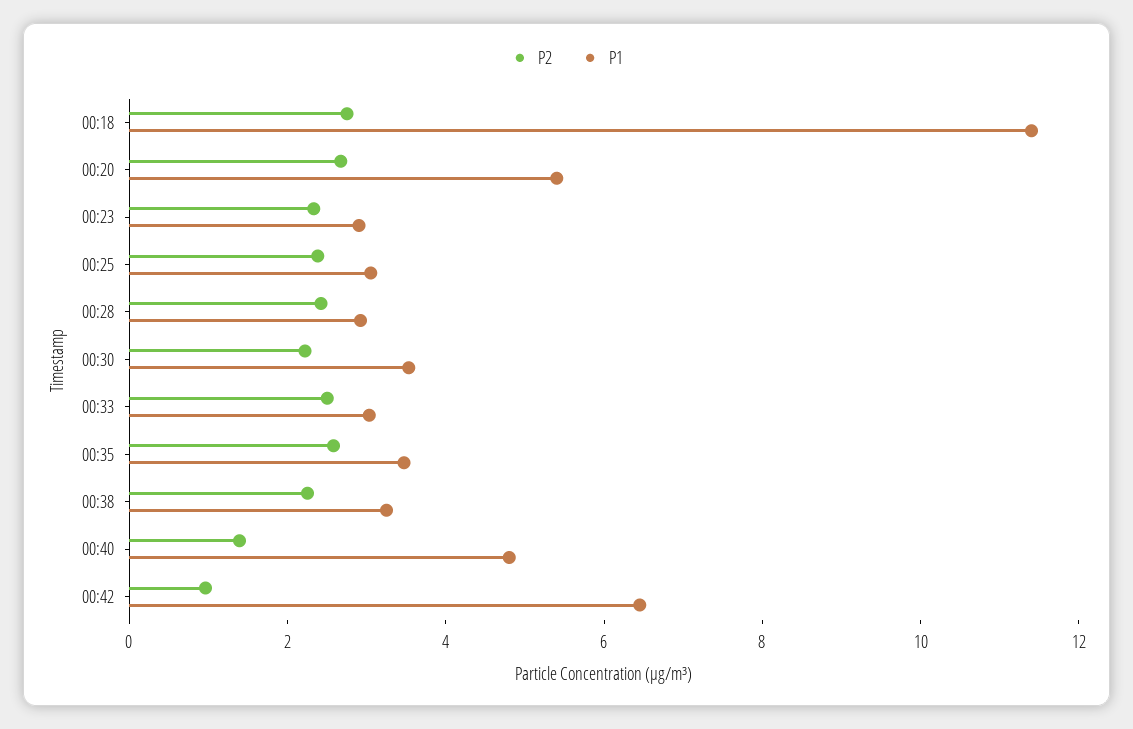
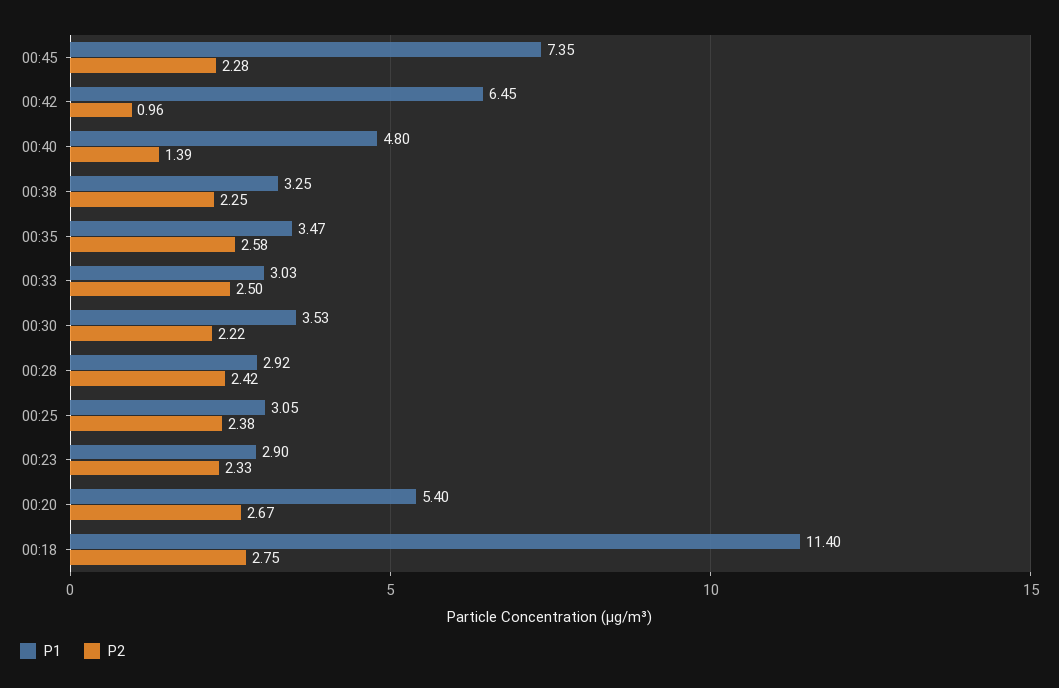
P1, 00:45: none -> 7.35
P2, 00:45: none -> 2.28

